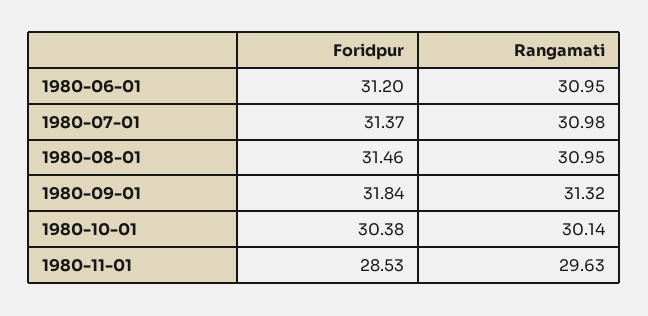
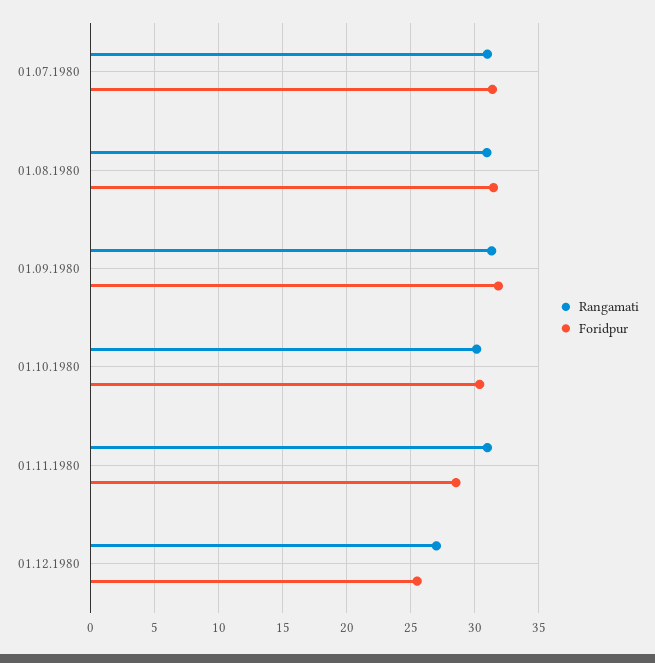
Foridpur, 1980-06-01: 31.2 -> none
Rangamati, 1980-06-01: 30.95 -> none
Rangamati, 1980-11-01: 29.63 -> 31
Rangamati, 01.12.1980: none -> 27
Foridpur, 01.12.1980: none -> 25.5

